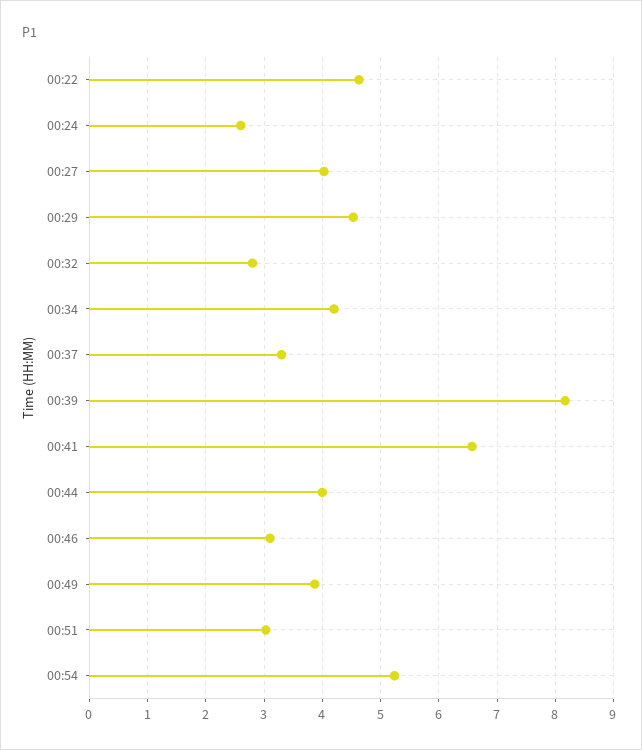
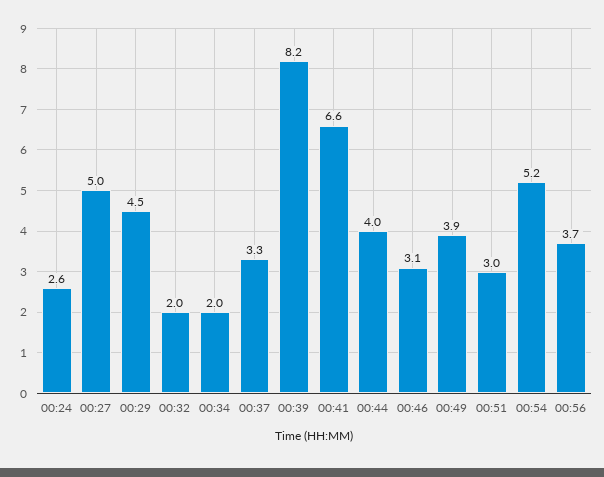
00:22: 4.6 -> none
00:27: 4 -> 5
00:32: 2.8 -> 2
00:34: 4.2 -> 2
00:56: none -> 3.7

